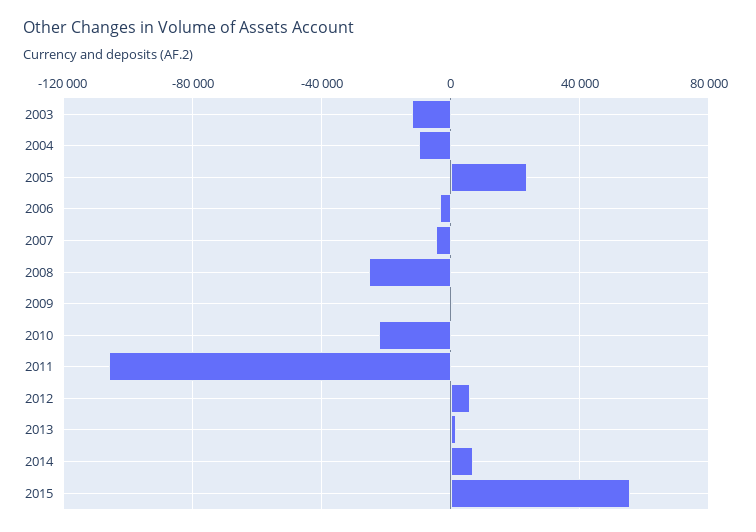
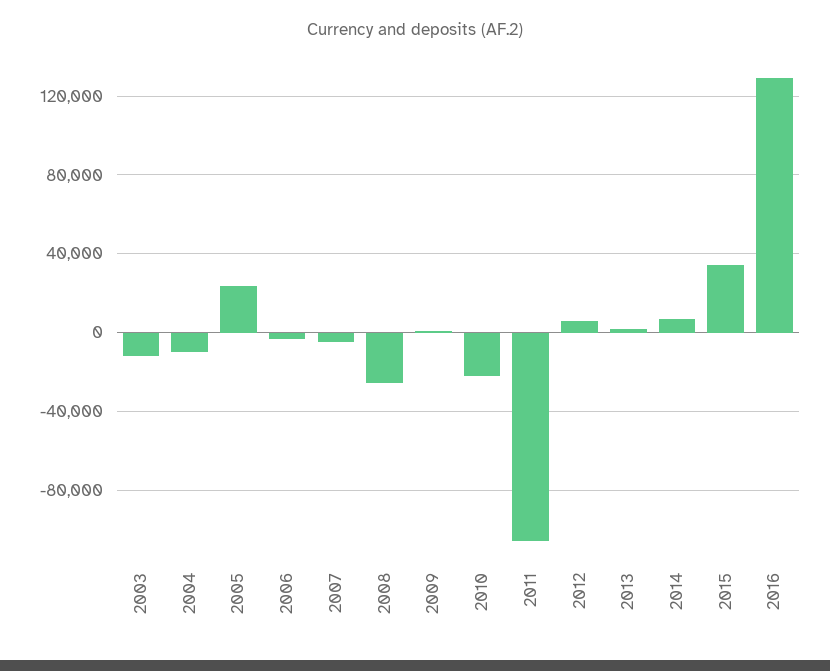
2015: 55000 -> 35000
2016: none -> 130000

